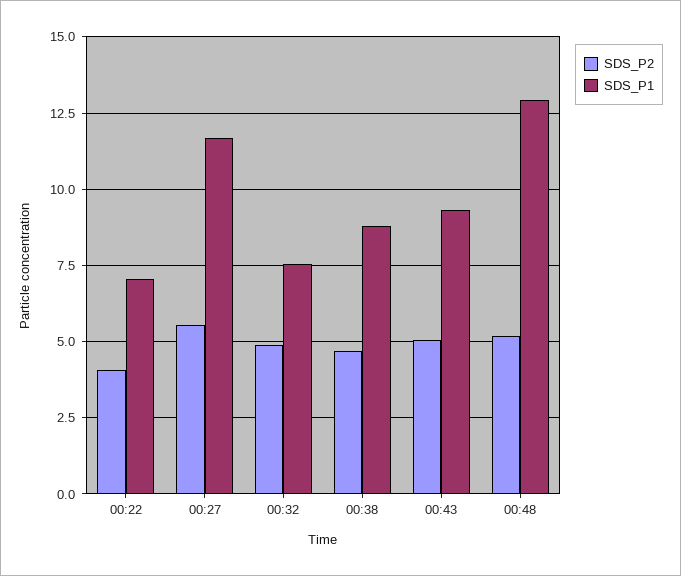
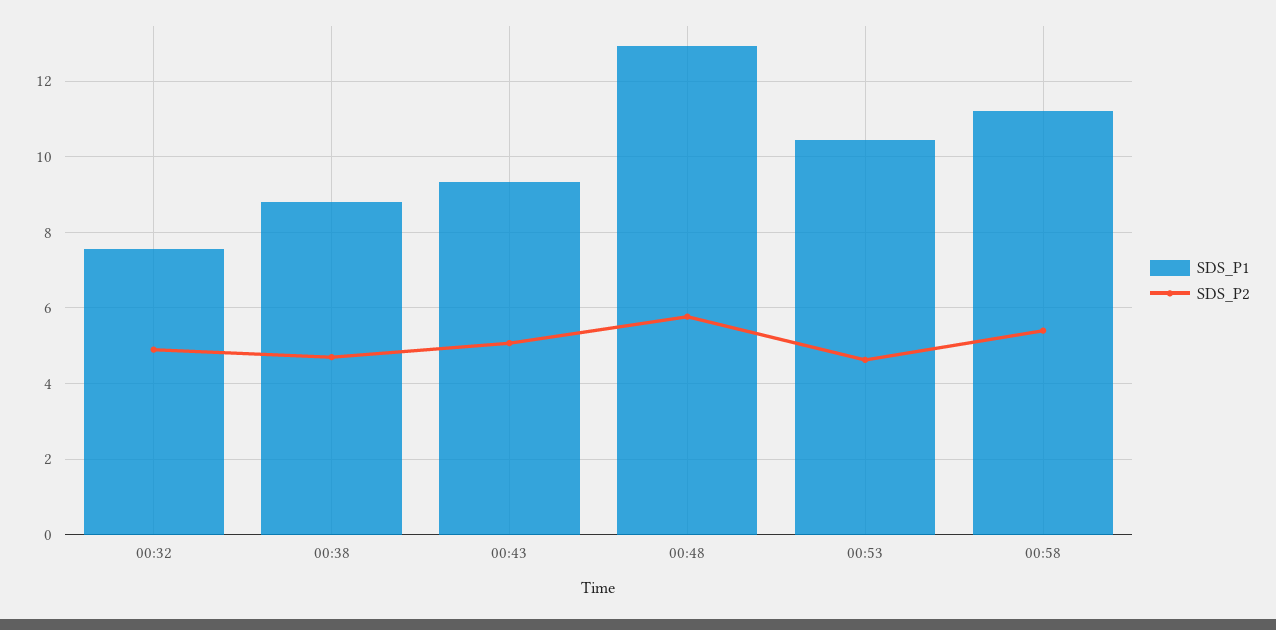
SDS_P2, 00:22: 4 -> none
SDS_P1, 00:22: 7 -> none
SDS_P2, 00:27: 5.5 -> none
SDS_P1, 00:27: 11.75 -> none
SDS_P2, 00:48: 5.25 -> 5.8
SDS_P1, 00:53: none -> 10.4
SDS_P2, 00:53: none -> 4.6
SDS_P1, 00:58: none -> 11.2
SDS_P2, 00:58: none -> 5.4

